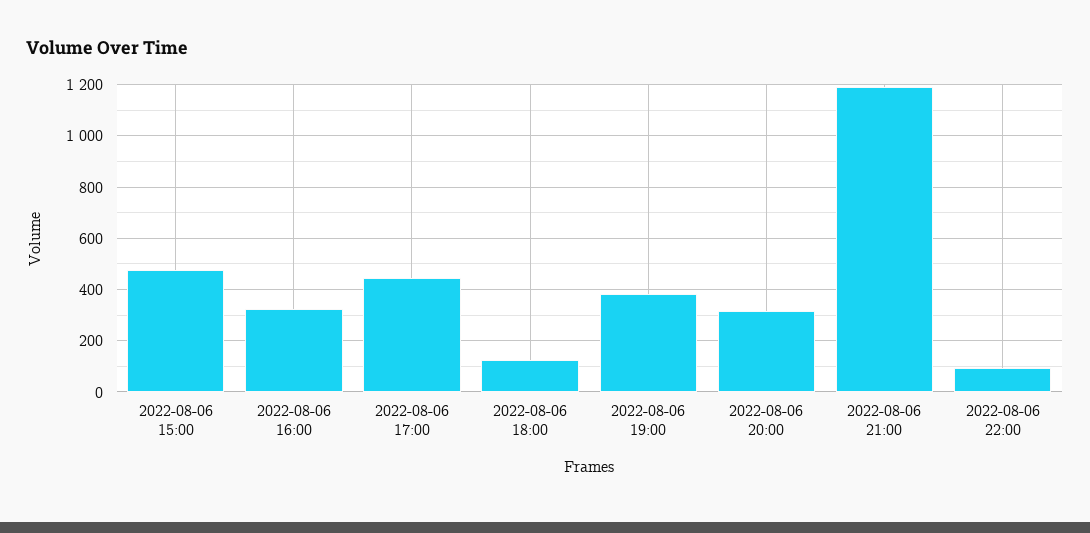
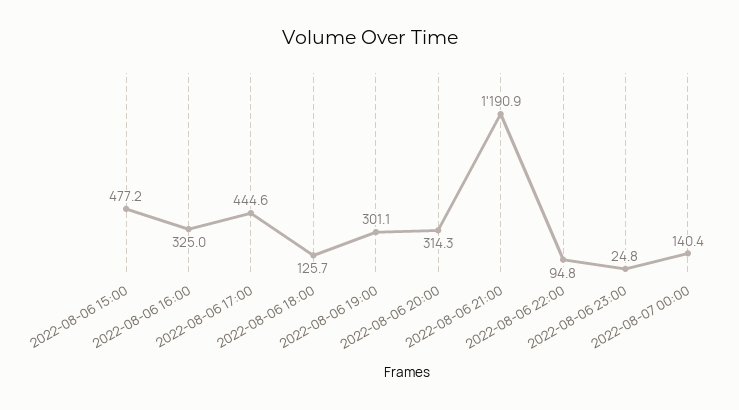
2022-08-06 19:00: 375 -> 301.1
2022-08-06 23:00: none -> 24.8
2022-08-07 00:00: none -> 140.4

